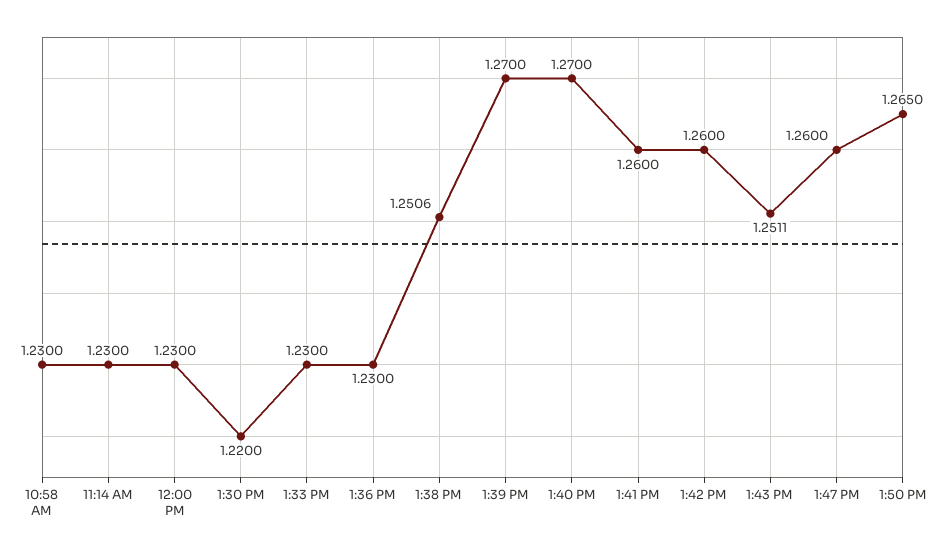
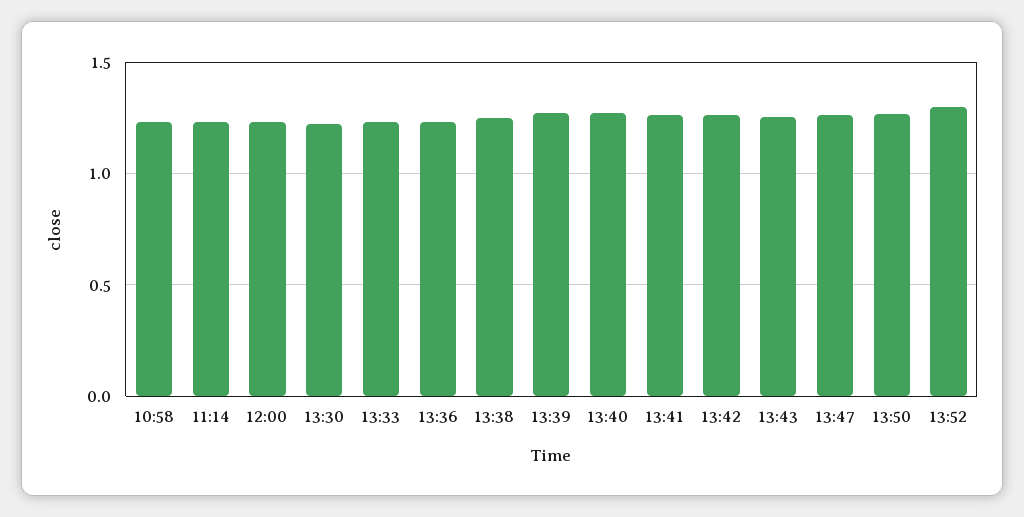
13:52: none -> 1.3

